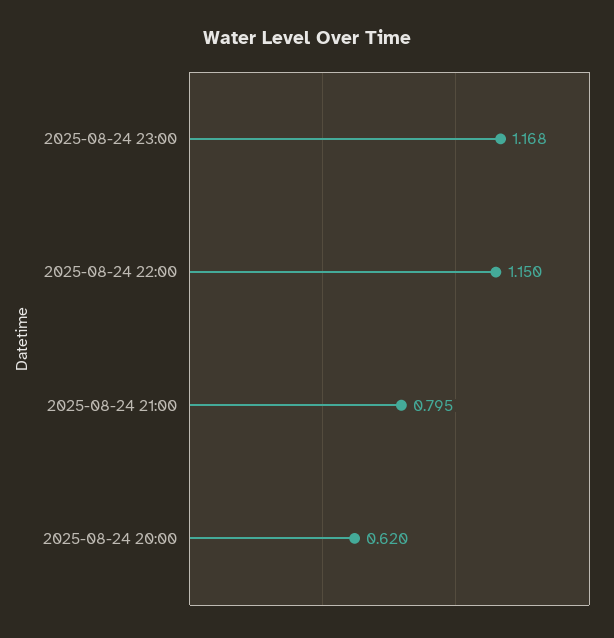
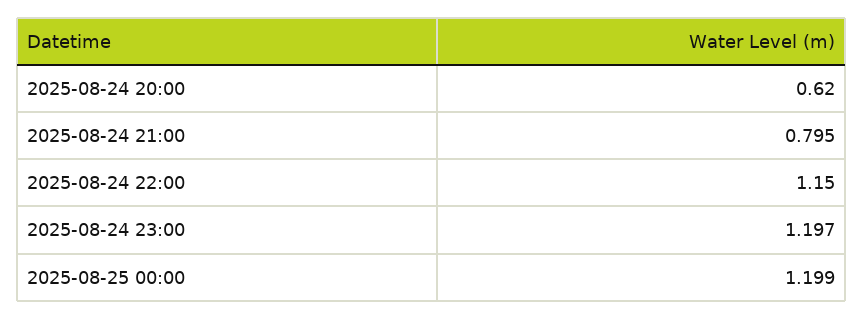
2025-08-24 23:00: 1.168 -> 1.197
2025-08-25 00:00: none -> 1.199

